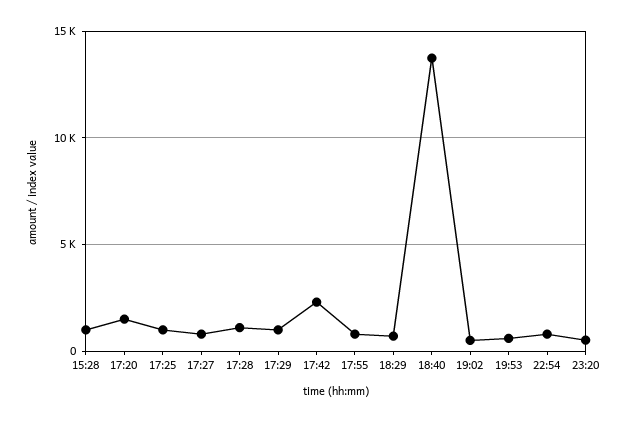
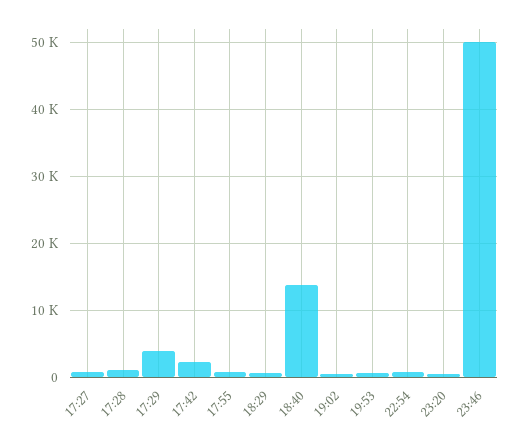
15:28: 1000 -> none
17:20: 1500 -> none
17:25: 1000 -> none
17:29: 1000 -> 4000
23:46: none -> 50000

